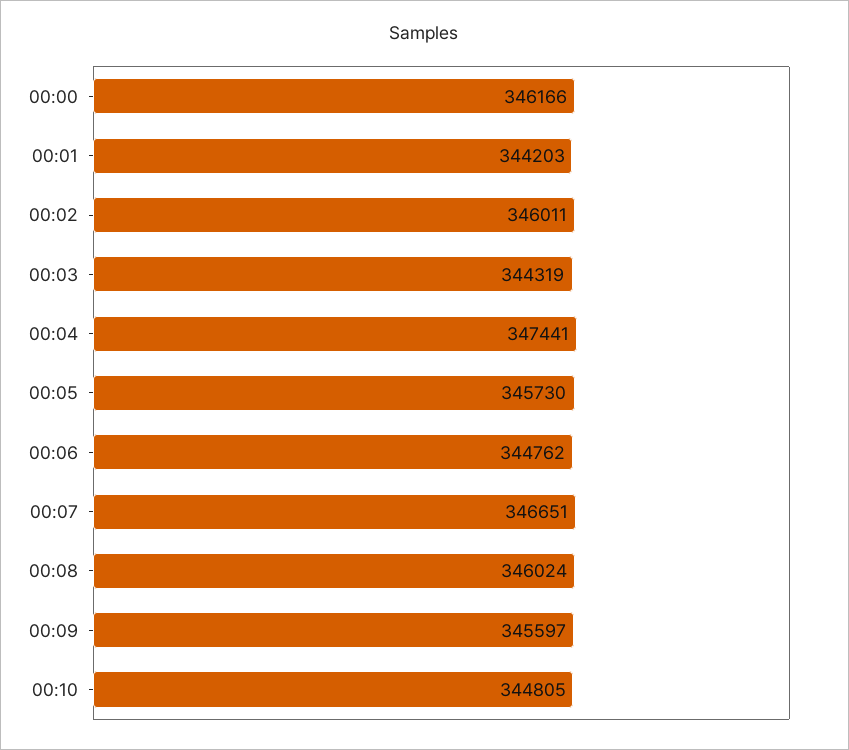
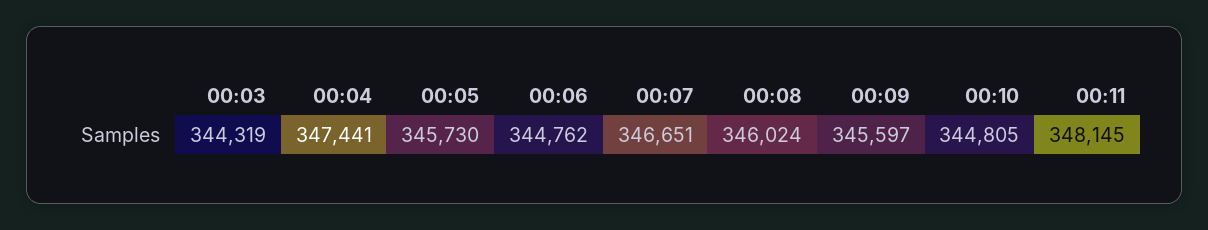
00:00: 346166 -> none
00:01: 344203 -> none
00:02: 346011 -> none
00:11: none -> 348145

